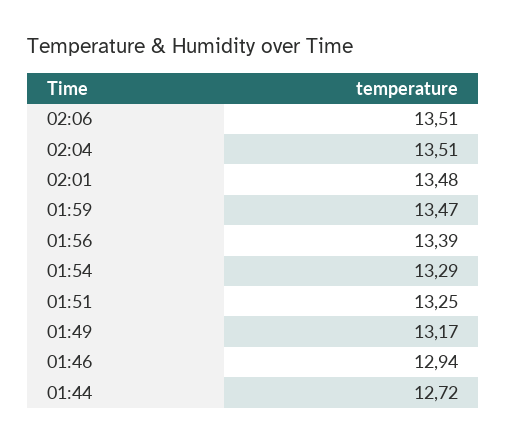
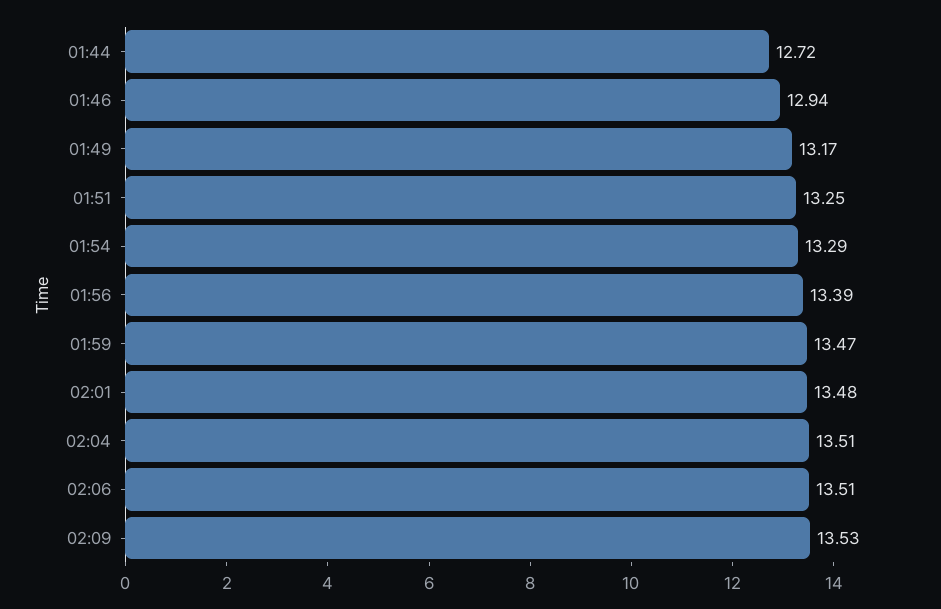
02:09: none -> 13.53

